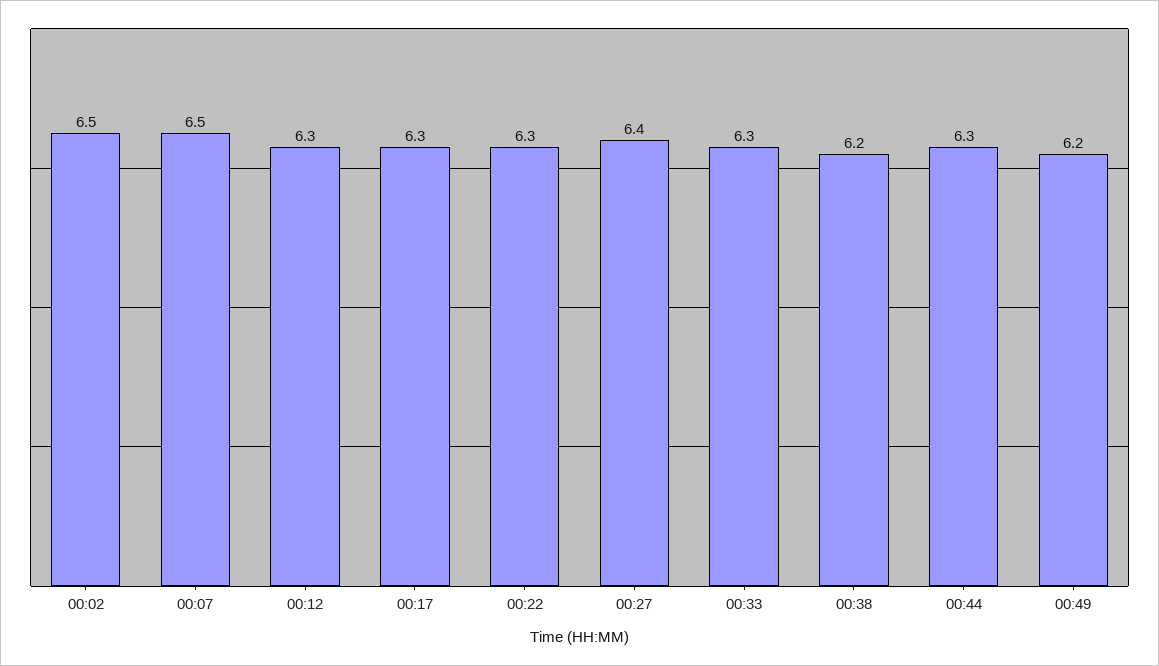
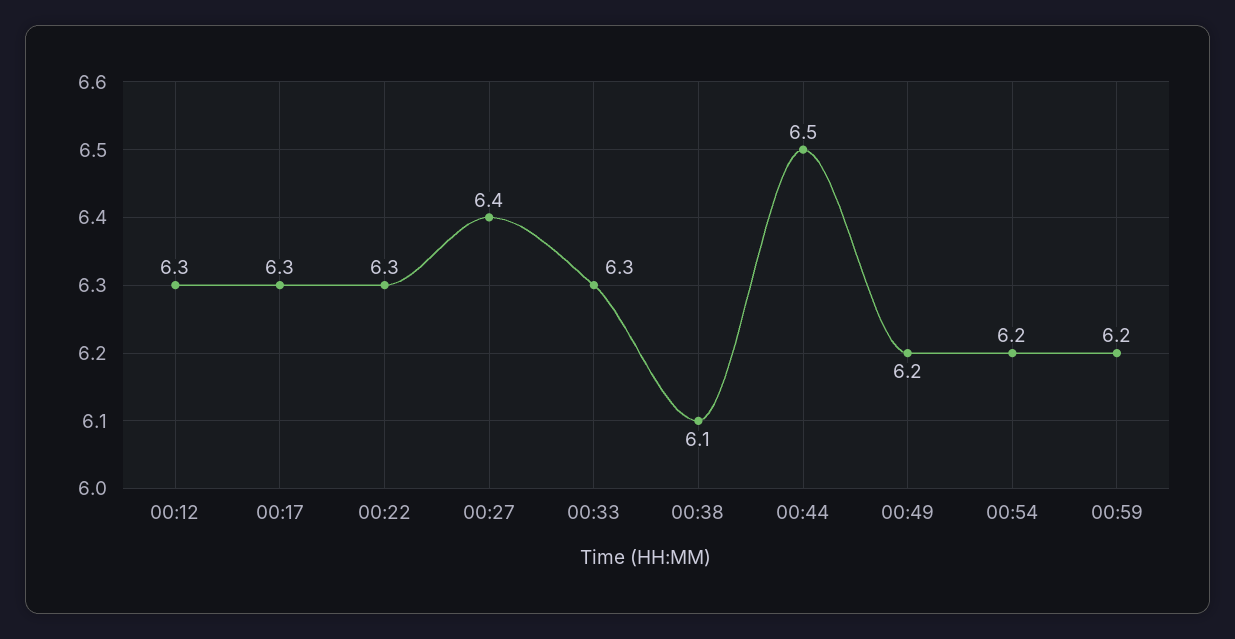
00:02: 6.5 -> none
00:07: 6.5 -> none
00:38: 6.2 -> 6.1
00:44: 6.3 -> 6.5
00:54: none -> 6.2
00:59: none -> 6.2

